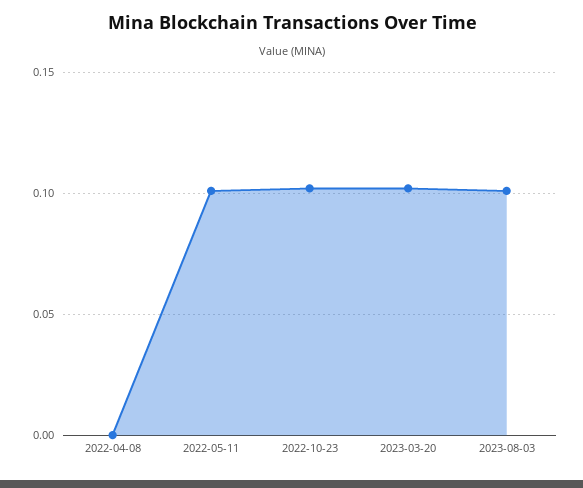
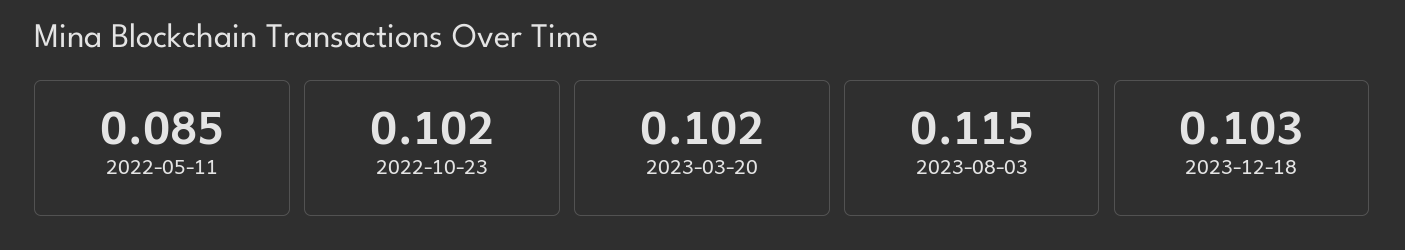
2022-04-08: 0 -> none
2022-05-11: 0.1 -> 0.085
2023-08-03: 0.1 -> 0.115
2023-12-18: none -> 0.103

